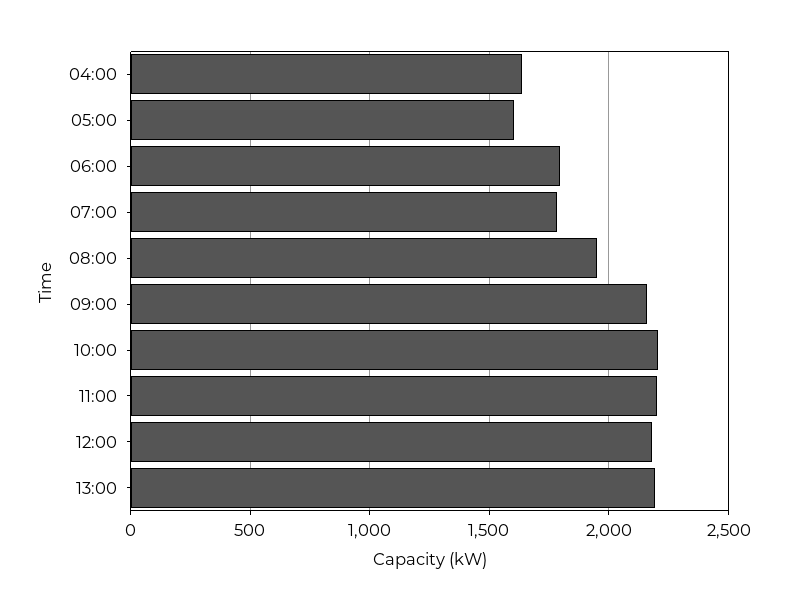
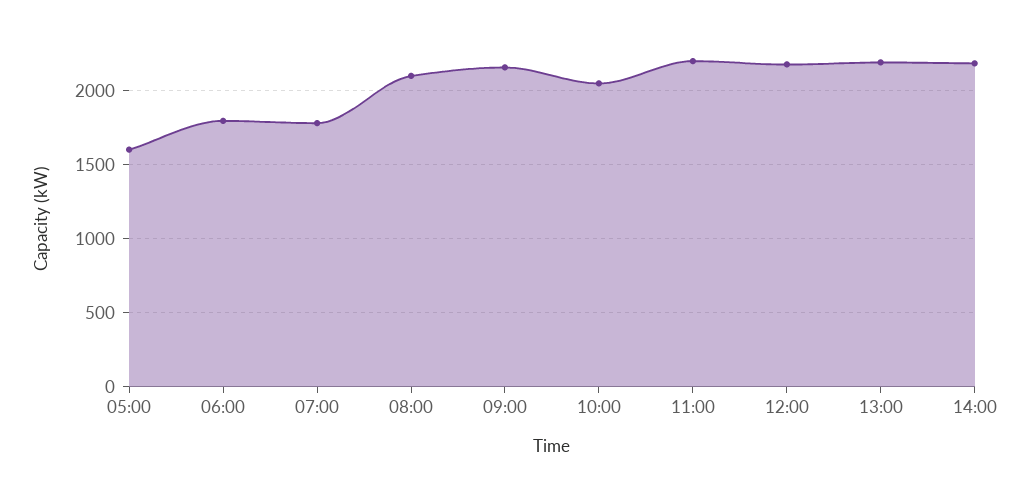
04:00: 1650 -> none
08:00: 1950 -> 2100
10:00: 2200 -> 2050
14:00: none -> 2200

